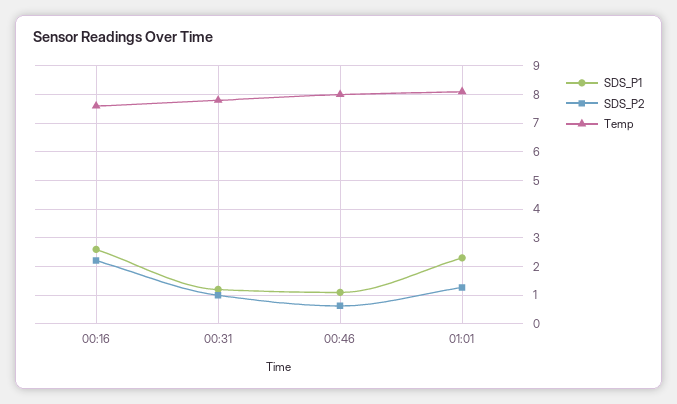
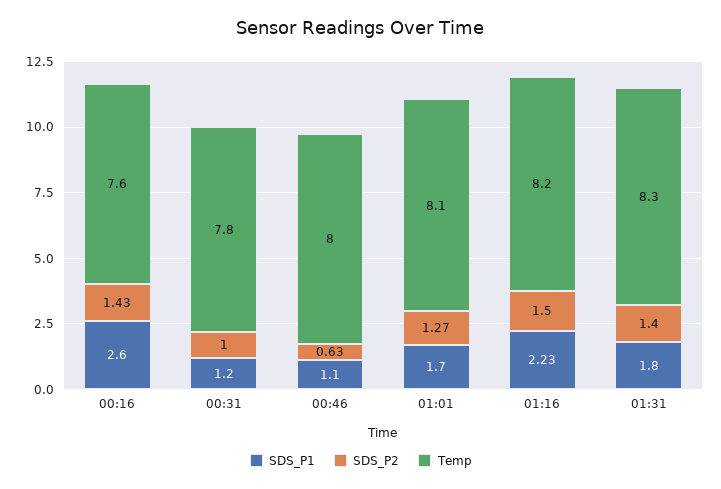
SDS_P2, 00:16: 2.25 -> 1.43
SDS_P1, 01:01: 2.25 -> 1.7
SDS_P1, 01:16: none -> 2.23
SDS_P2, 01:16: none -> 1.5
Temp, 01:16: none -> 8.2
SDS_P1, 01:31: none -> 1.8
SDS_P2, 01:31: none -> 1.4
Temp, 01:31: none -> 8.3

